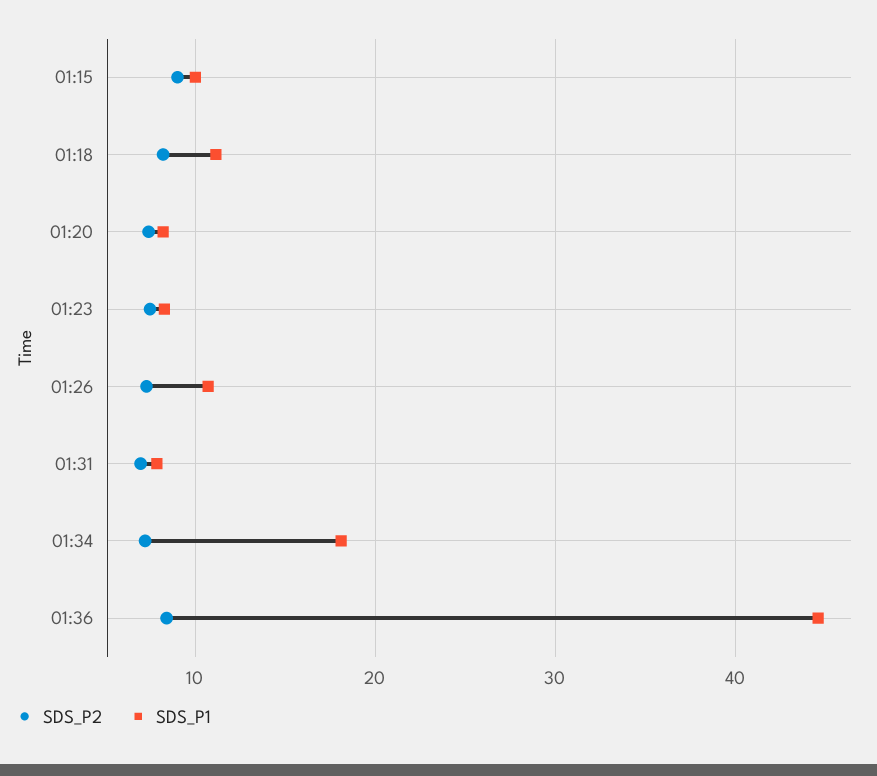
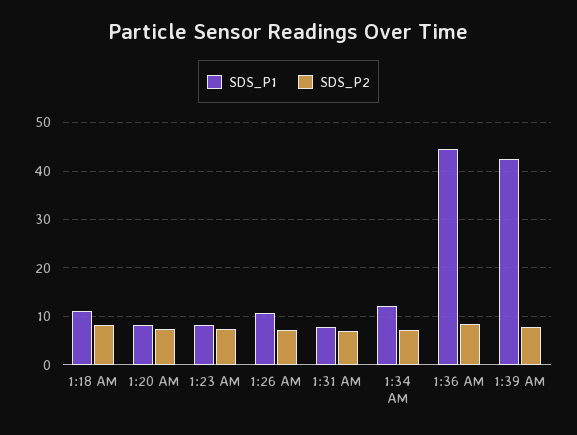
SDS_P2, 01:15: 9 -> none
SDS_P1, 01:15: 10 -> none
SDS_P1, 01:34: 18 -> 12
SDS_P1, 1:39 AM: none -> 42
SDS_P2, 1:39 AM: none -> 8

